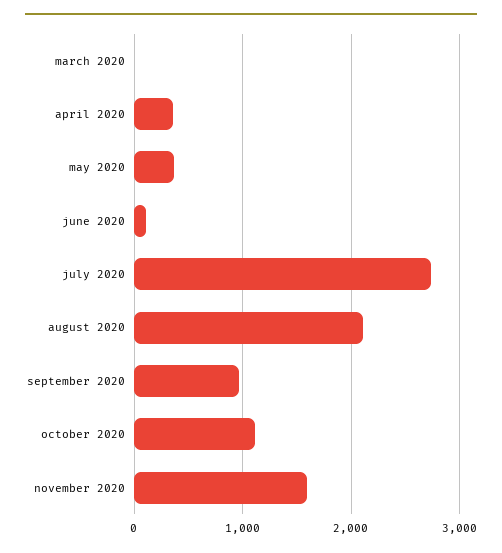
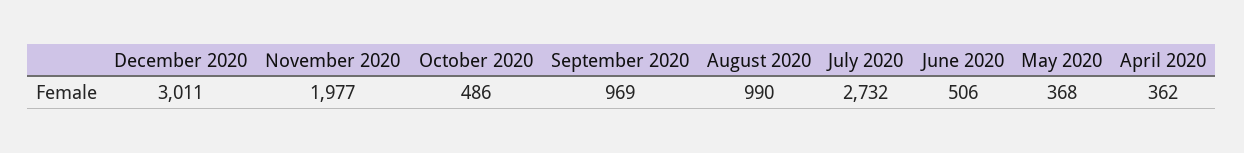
march 2020: 0 -> none
june 2020: 100 -> 506
august 2020: 2100 -> 990
october 2020: 1100 -> 486
november 2020: 1600 -> 1977
December 2020: none -> 3011

